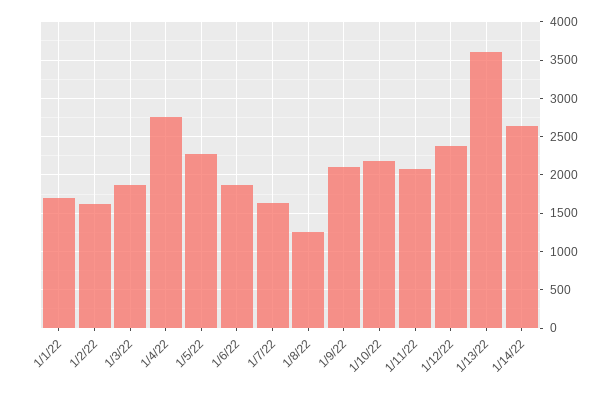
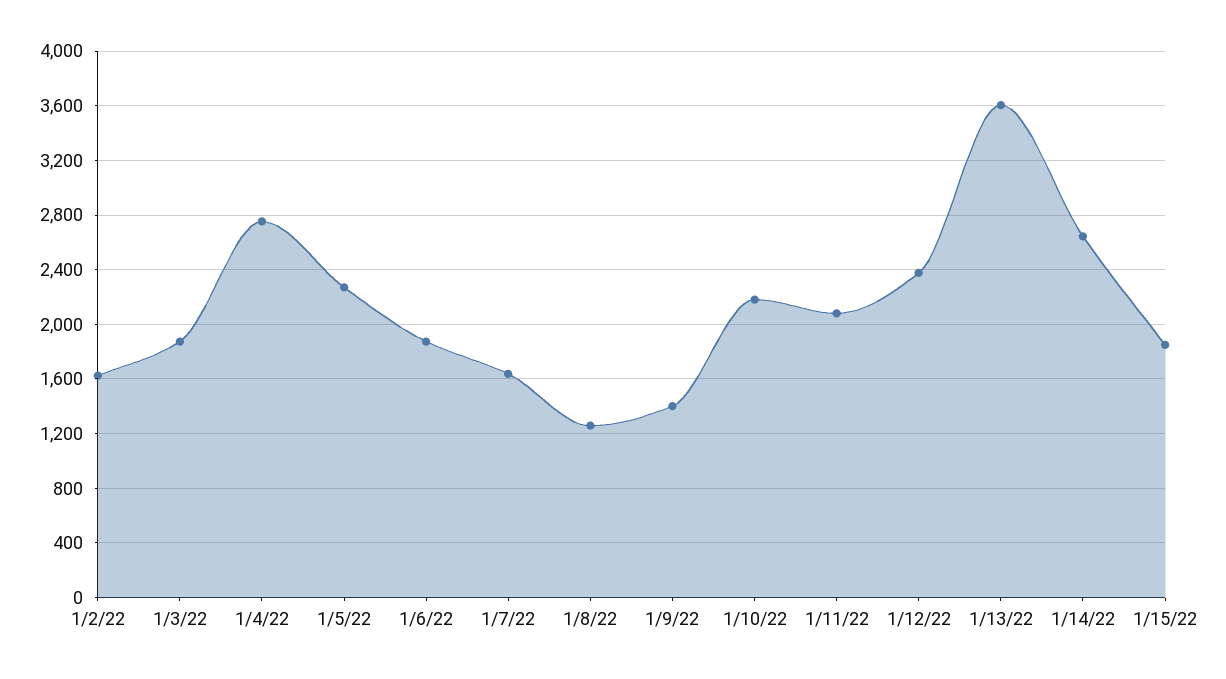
1/1/22: 1700 -> none
1/9/22: 2100 -> 1400
1/15/22: none -> 1850

